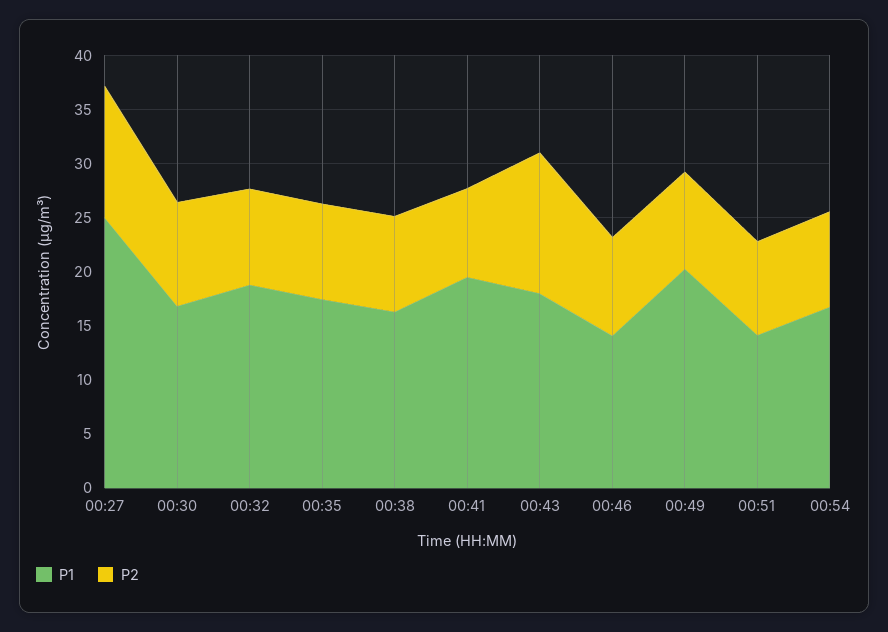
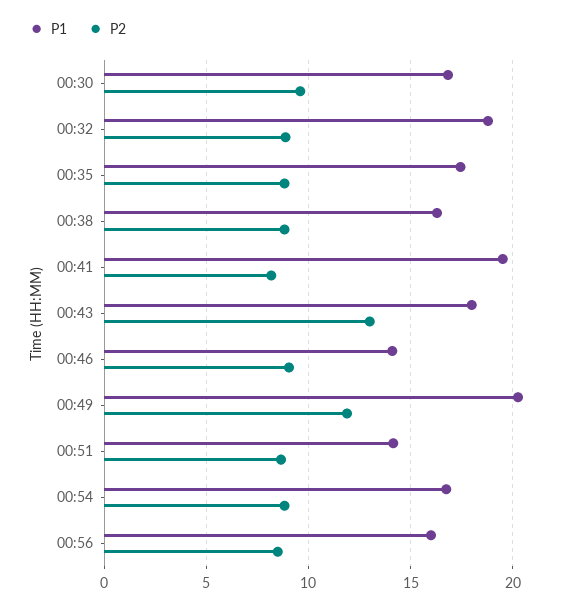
P1, 00:27: 25 -> none
P2, 00:27: 12 -> none
P2, 00:49: 9 -> 12
P1, 00:56: none -> 16
P2, 00:56: none -> 8.5

